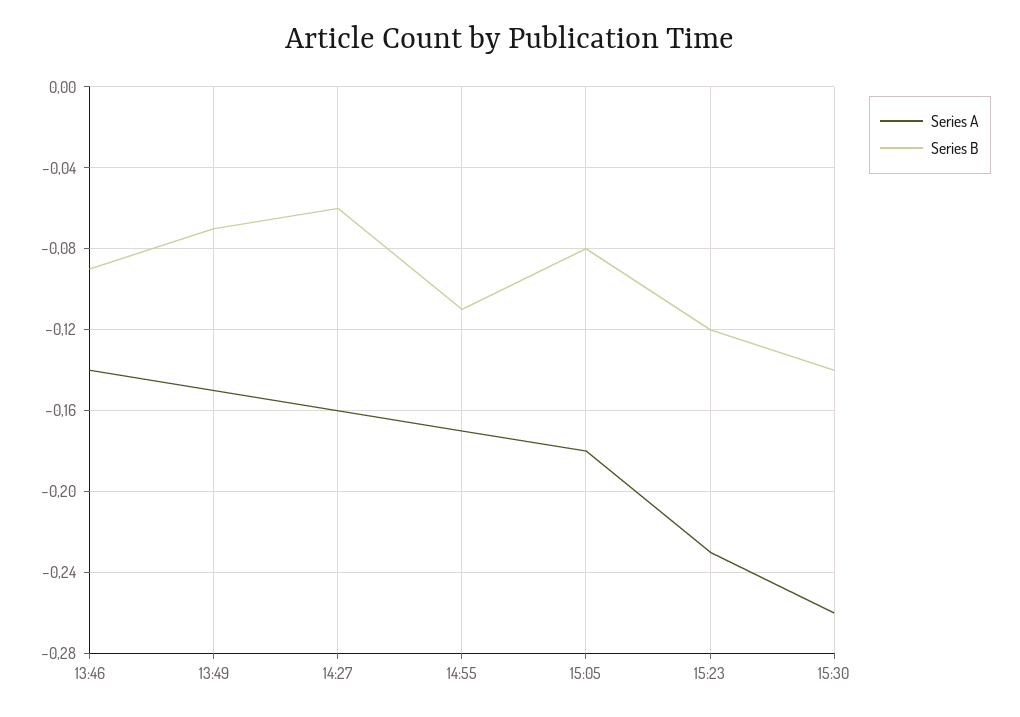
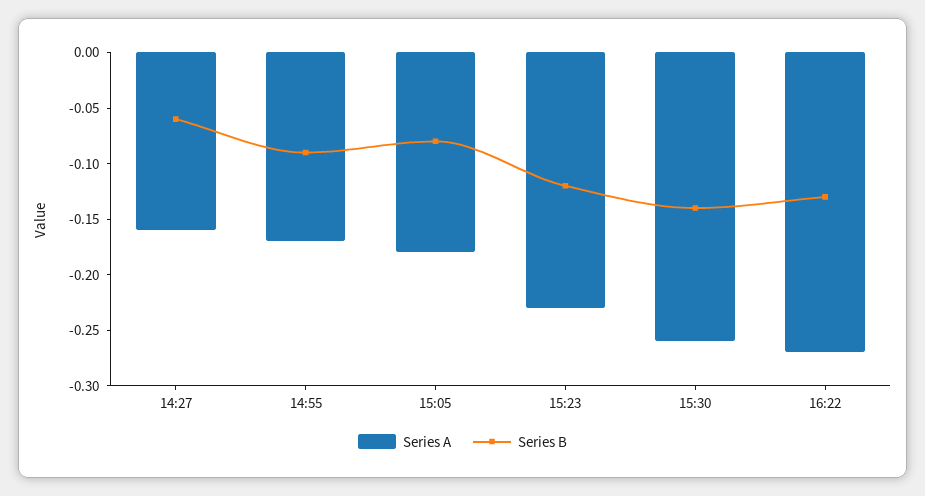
Series A, 13:46: -0.14 -> none
Series B, 13:46: -0.09 -> none
Series A, 13:49: -0.15 -> none
Series B, 13:49: -0.07 -> none
Series B, 14:55: -0.11 -> -0.09
Series A, 16:22: none -> -0.27
Series B, 16:22: none -> -0.13

